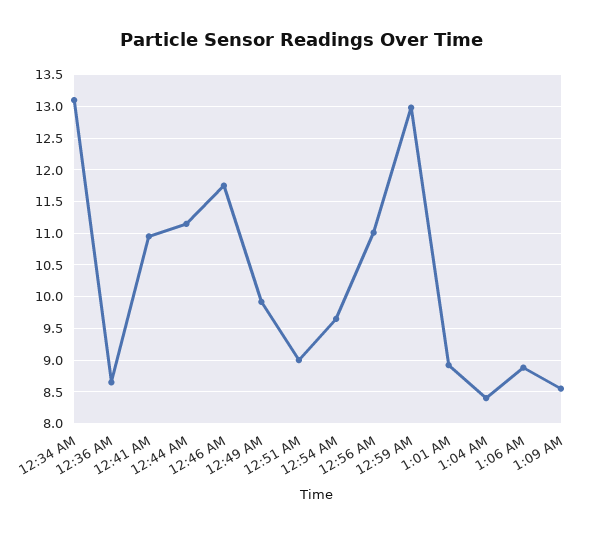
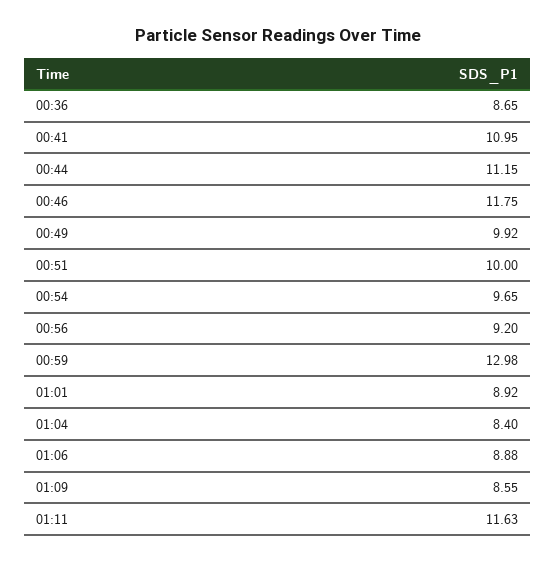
12:34 AM: 13.1 -> none
12:51 AM: 9 -> 10
12:56 AM: 11 -> 9.2
01:11: none -> 11.63

